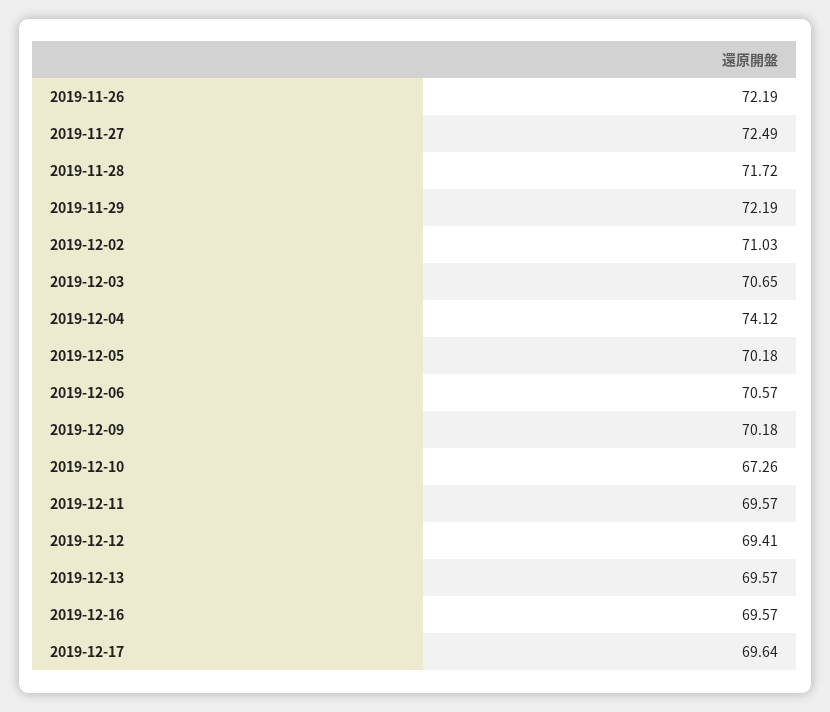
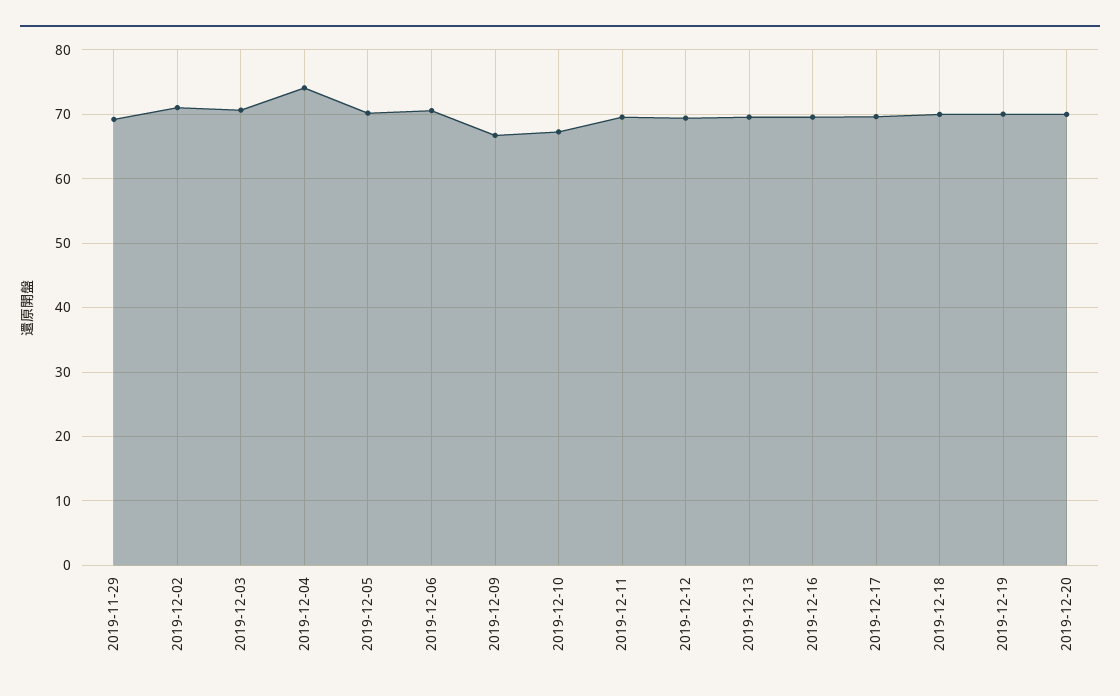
2019-11-26: 72.19 -> none
2019-11-27: 72.49 -> none
2019-11-28: 71.72 -> none
2019-11-29: 72.19 -> 69
2019-12-09: 70.18 -> 67
2019-12-18: none -> 70
2019-12-19: none -> 70
2019-12-20: none -> 70

